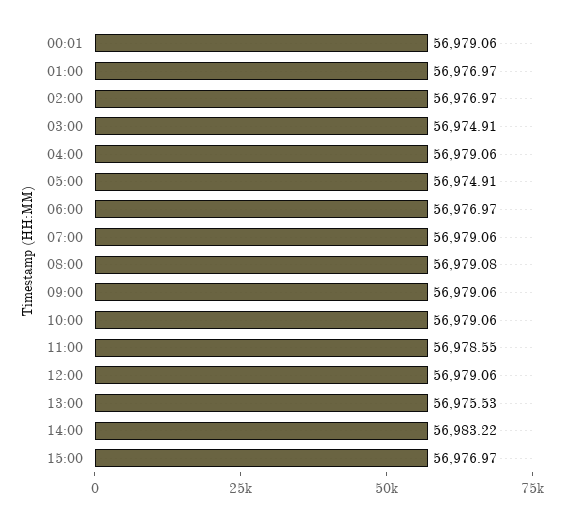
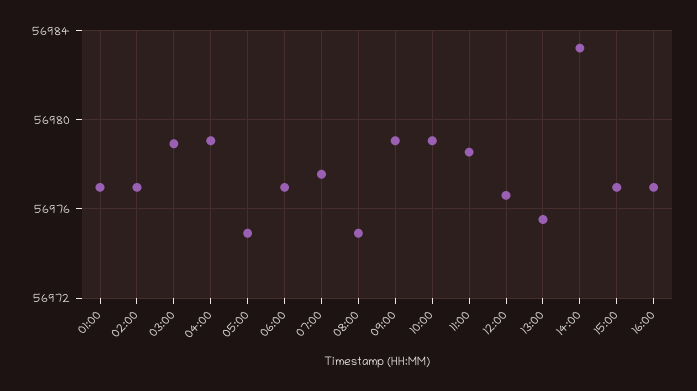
00:01: 56979.06 -> none
03:00: 56974.91 -> 56979
07:00: 56979.06 -> 56977.5
08:00: 56979.08 -> 56975
12:00: 56979.06 -> 56976.5
16:00: none -> 56977

